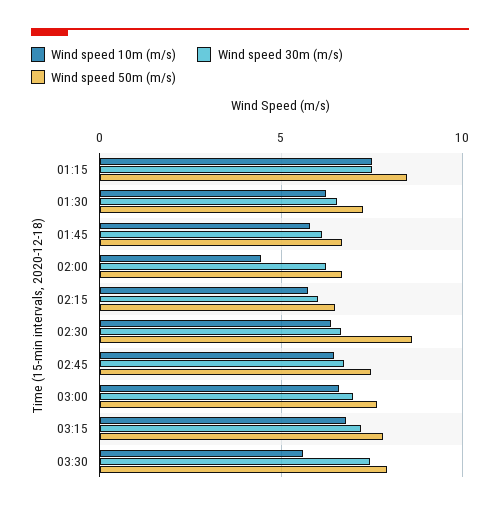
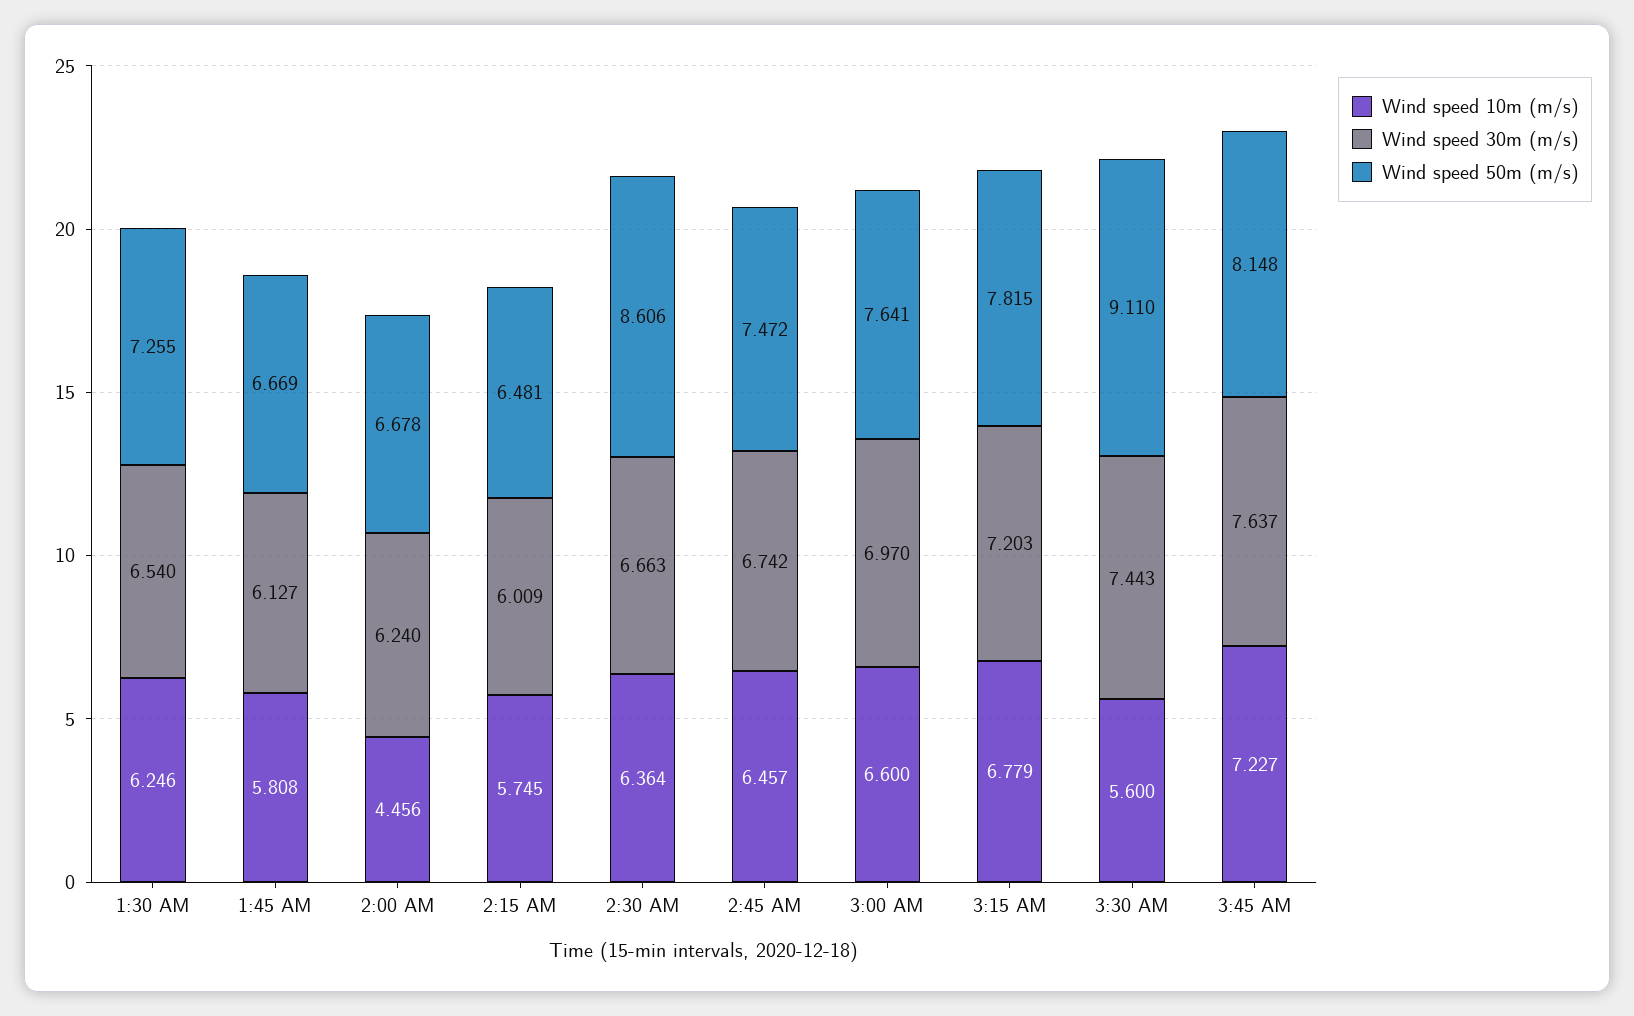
Wind speed 10m (m/s), 01:15: 7.5 -> none
Wind speed 30m (m/s), 01:15: 7.5 -> none
Wind speed 50m (m/s), 01:15: 8.5 -> none
Wind speed 50m (m/s), 03:30: 8 -> 9.11
Wind speed 10m (m/s), 3:45 AM: none -> 7.227
Wind speed 30m (m/s), 3:45 AM: none -> 7.637
Wind speed 50m (m/s), 3:45 AM: none -> 8.148

